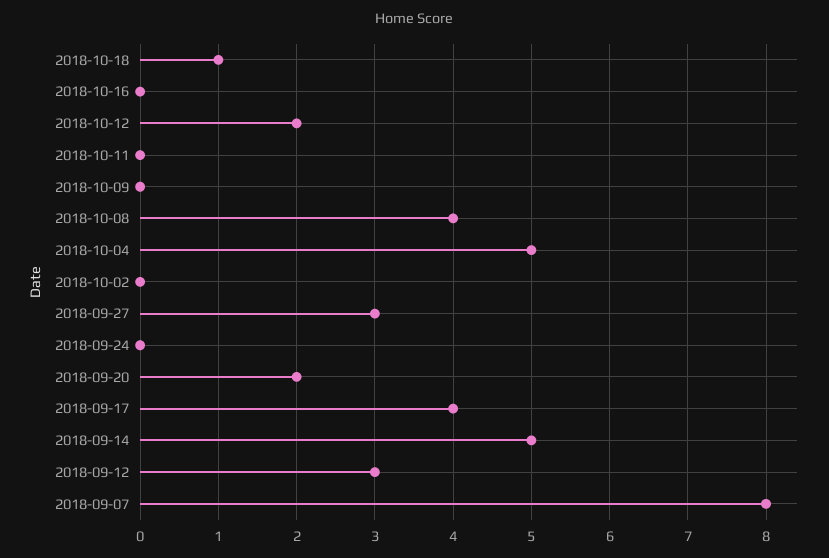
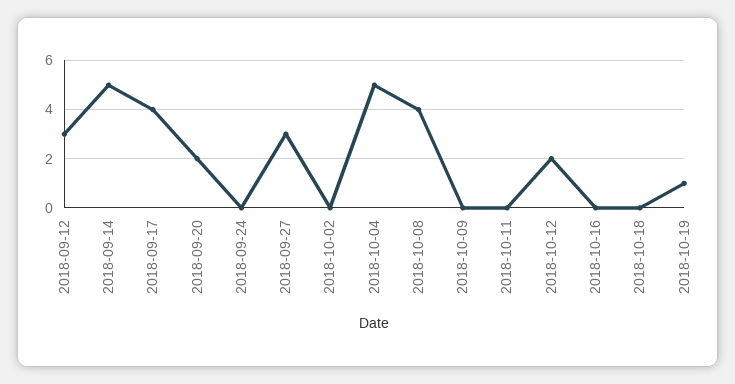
2018-10-18: 1 -> 0
2018-09-07: 8 -> none
2018-10-19: none -> 1

